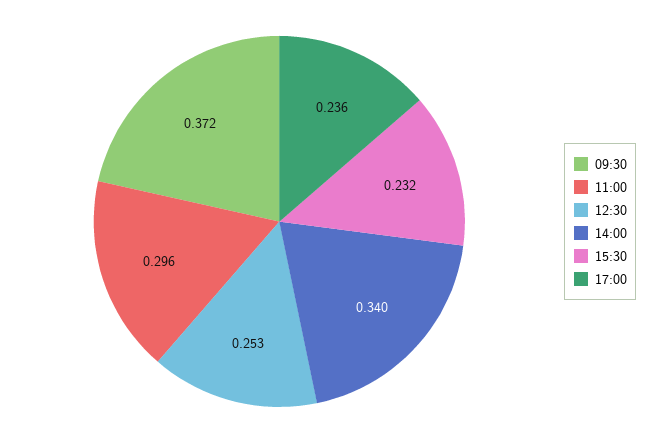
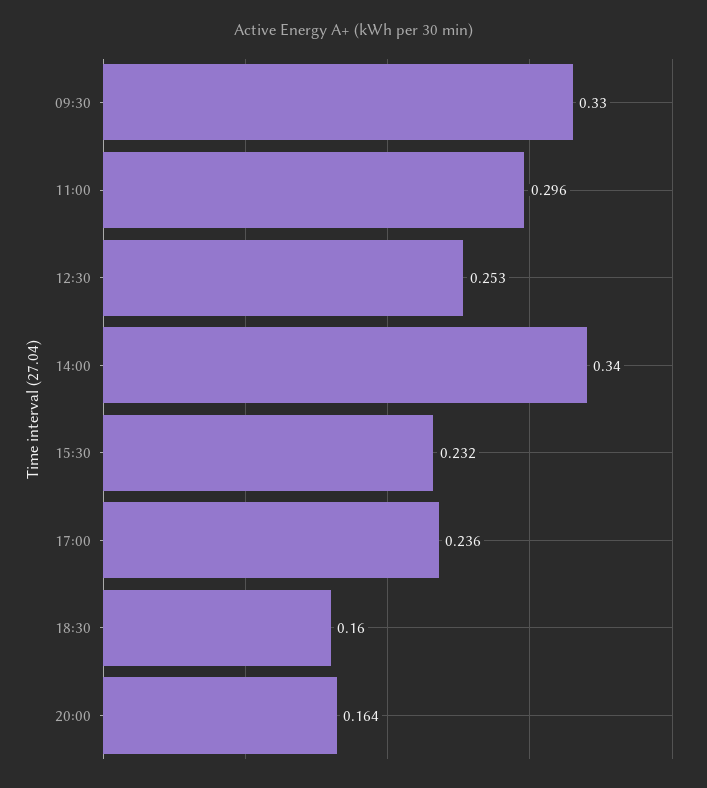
09:30: 0.372 -> 0.33
18:30: none -> 0.16
20:00: none -> 0.164

